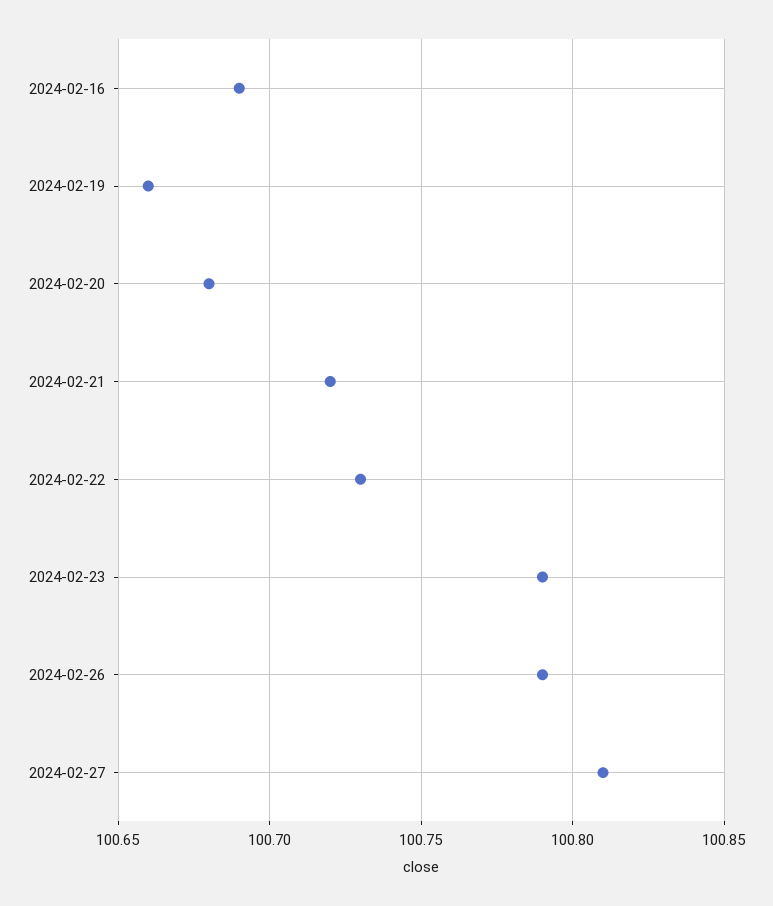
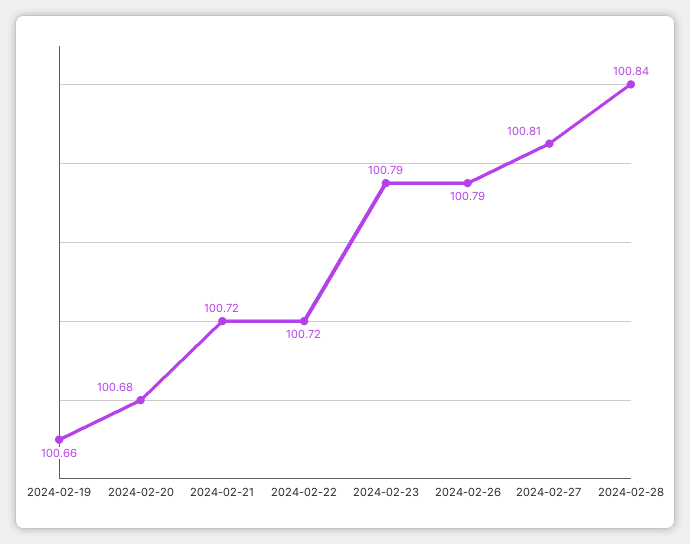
2024-02-16: 100.69 -> none
2024-02-22: 100.73 -> 100.72
2024-02-28: none -> 100.84

